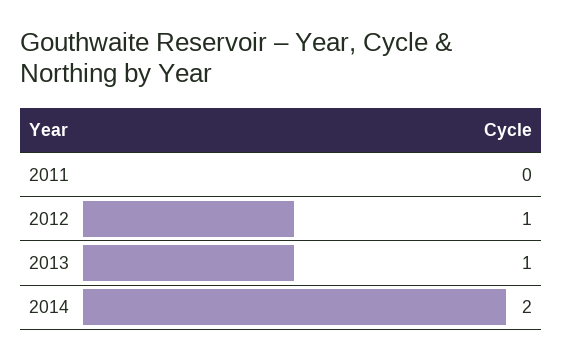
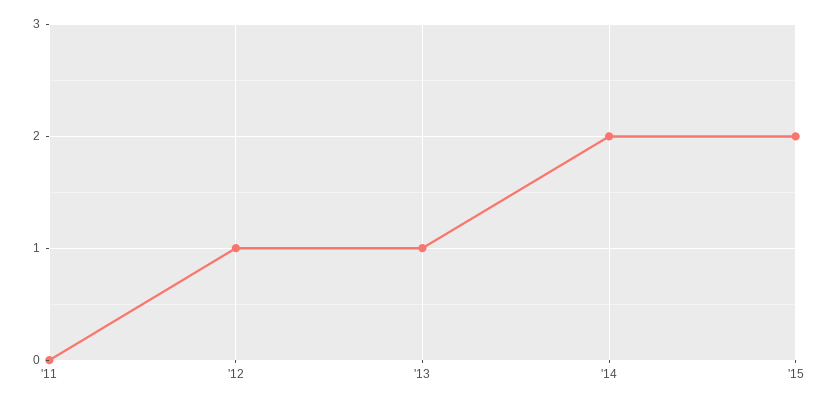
'15: none -> 2

